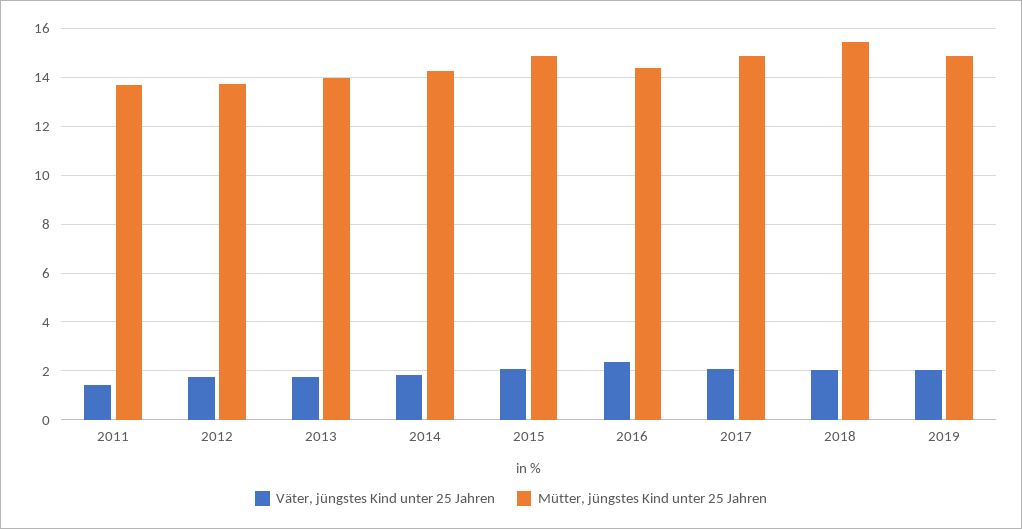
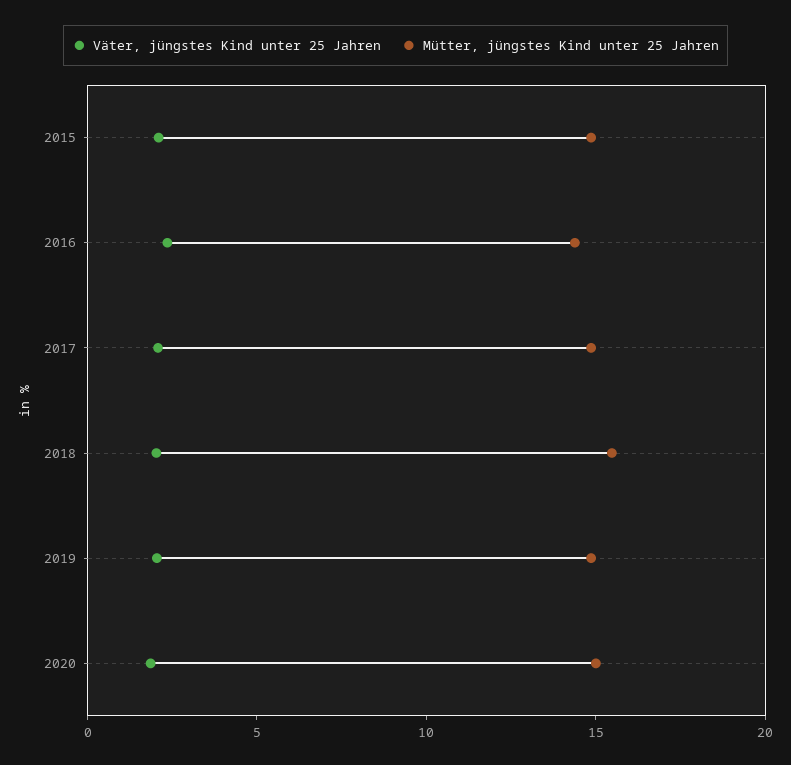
Väter, jüngstes Kind unter 25 Jahren, 2011: 1.5 -> none
Mütter, jüngstes Kind unter 25 Jahren, 2011: 13.75 -> none
Väter, jüngstes Kind unter 25 Jahren, 2012: 1.75 -> none
Mütter, jüngstes Kind unter 25 Jahren, 2012: 13.75 -> none
Väter, jüngstes Kind unter 25 Jahren, 2013: 1.75 -> none
Mütter, jüngstes Kind unter 25 Jahren, 2013: 14 -> none
Väter, jüngstes Kind unter 25 Jahren, 2014: 1.75 -> none
Mütter, jüngstes Kind unter 25 Jahren, 2014: 14.25 -> none
Väter, jüngstes Kind unter 25 Jahren, 2020: none -> 2
Mütter, jüngstes Kind unter 25 Jahren, 2020: none -> 15

